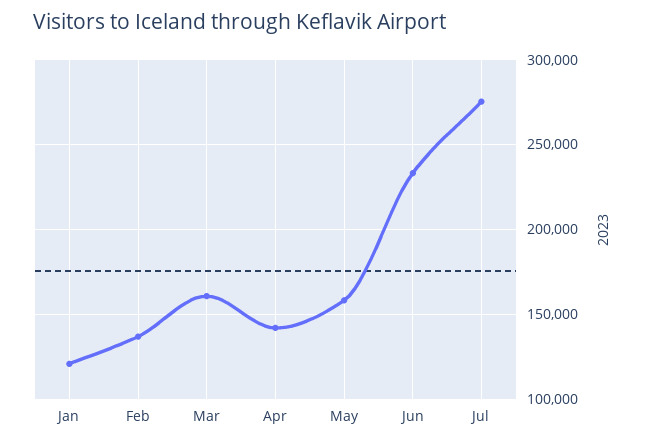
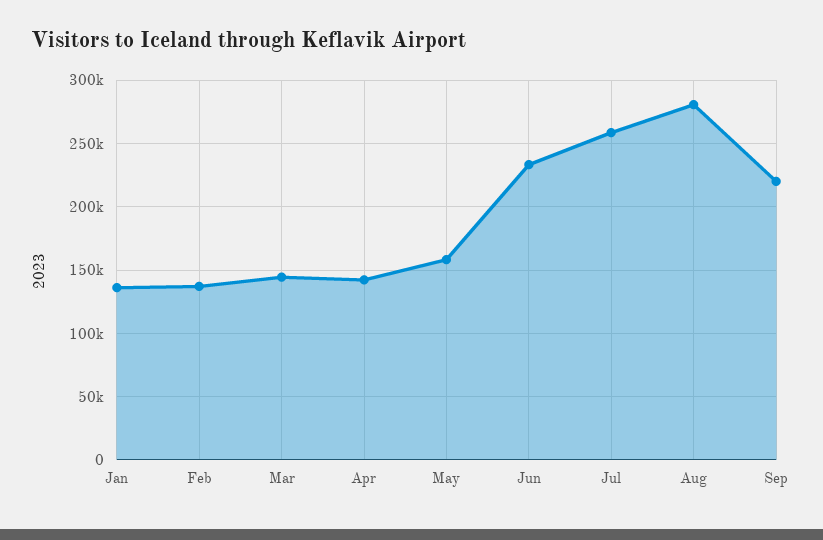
Jan: 120000 -> 135000
Mar: 160000 -> 145000
Jul: 275000 -> 260000
Aug: none -> 280000
Sep: none -> 220000

